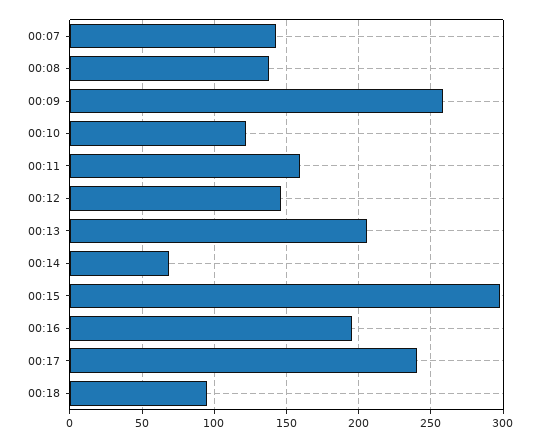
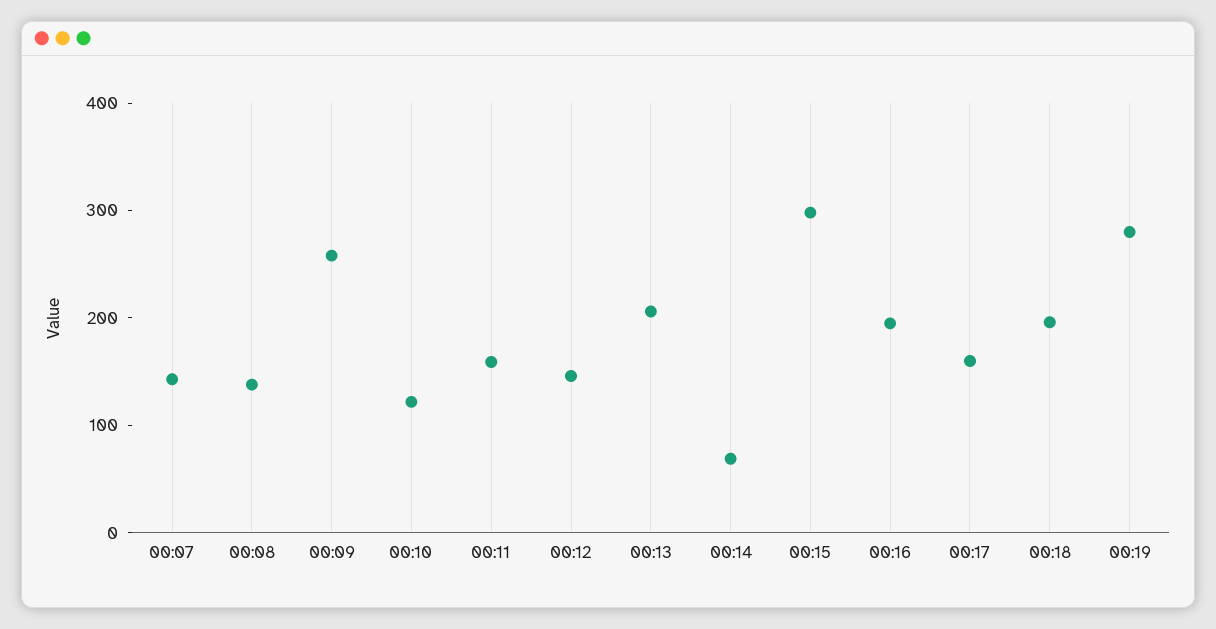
00:17: 240 -> 160
00:18: 95 -> 200
00:19: none -> 280

